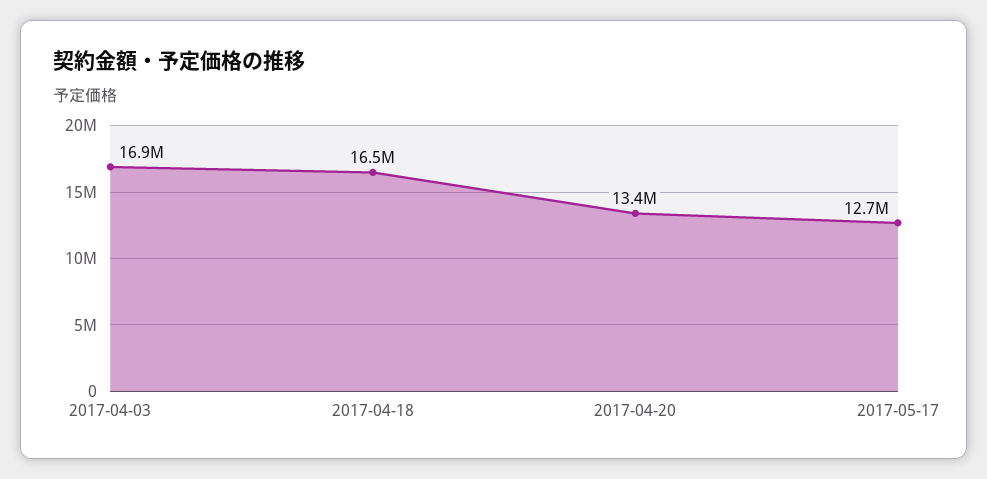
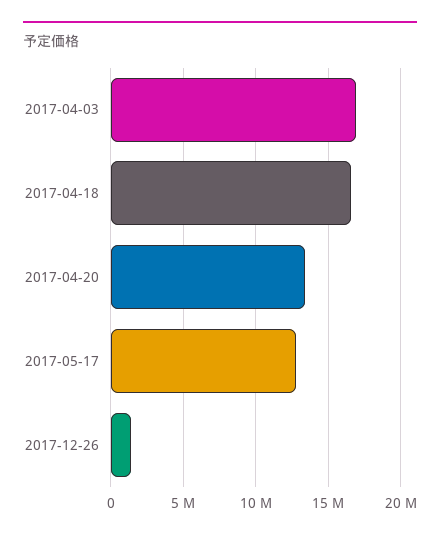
2017-12-26: none -> 1500000

